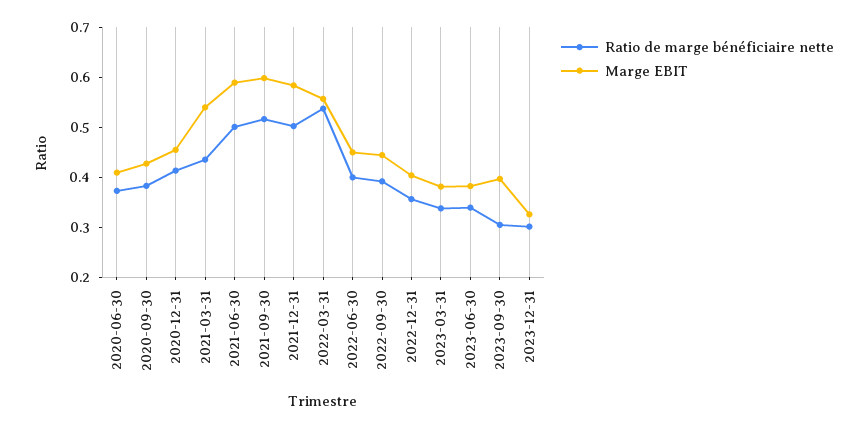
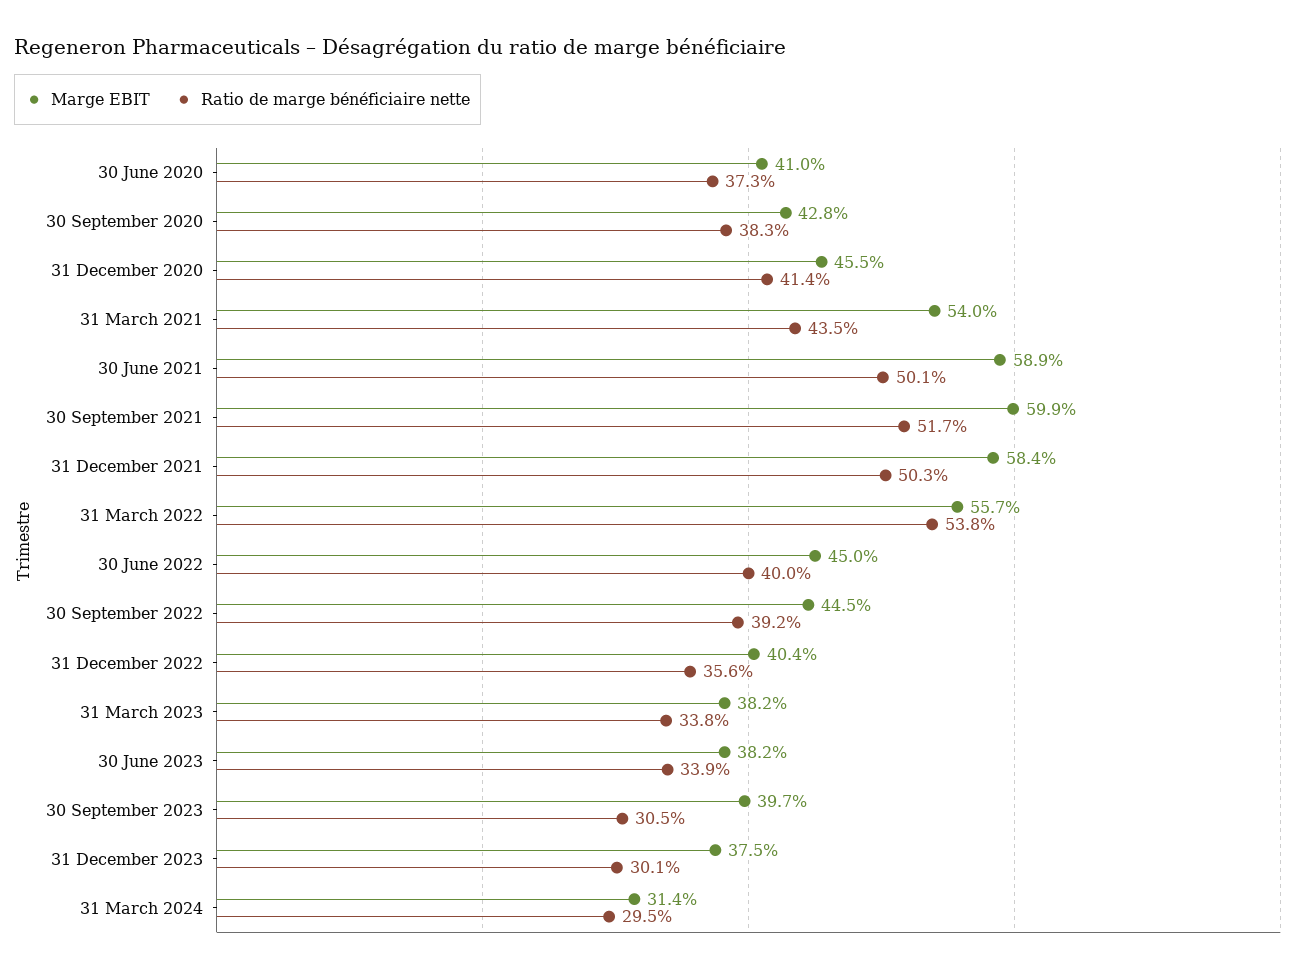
Marge EBIT, 2023-12-31: 0.32 -> 0.375
Marge EBIT, 31 March 2024: none -> 0.314
Ratio de marge bénéficiaire nette, 31 March 2024: none -> 0.295

